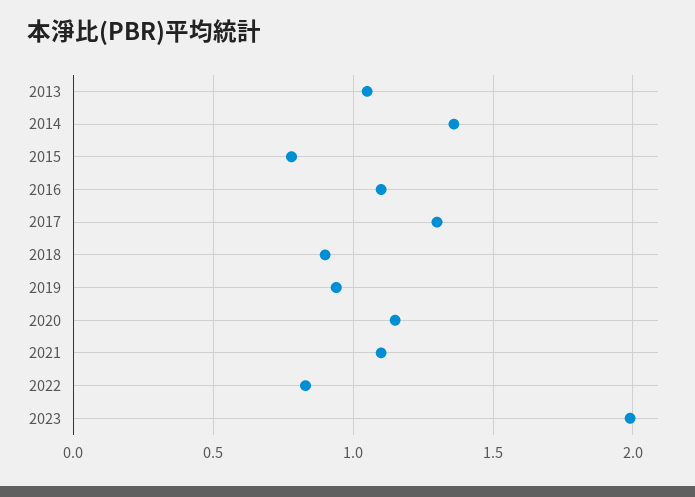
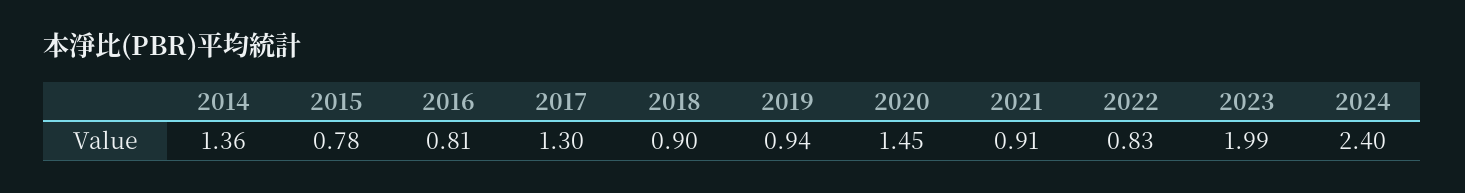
2013: 1.05 -> none
2016: 1.1 -> 0.81
2020: 1.15 -> 1.45
2021: 1.1 -> 0.91
2024: none -> 2.4

